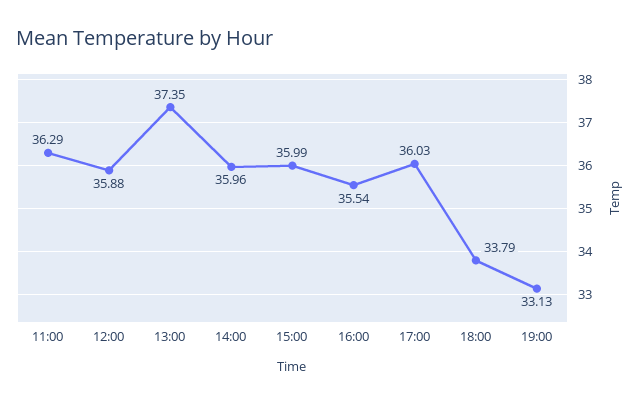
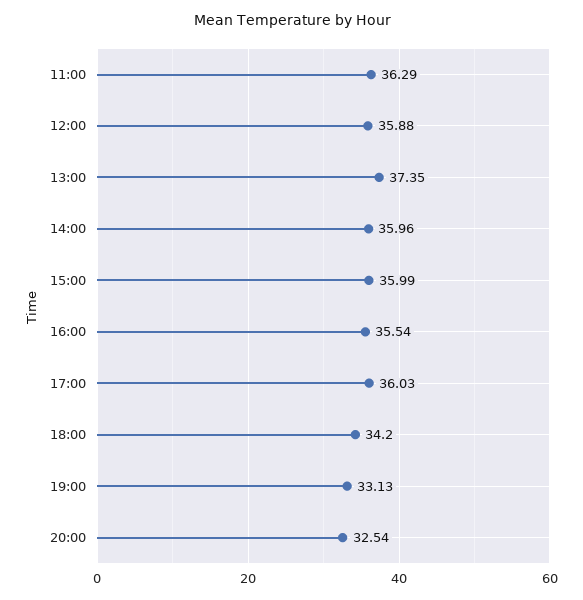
18:00: 33.79 -> 34.2
20:00: none -> 32.54

